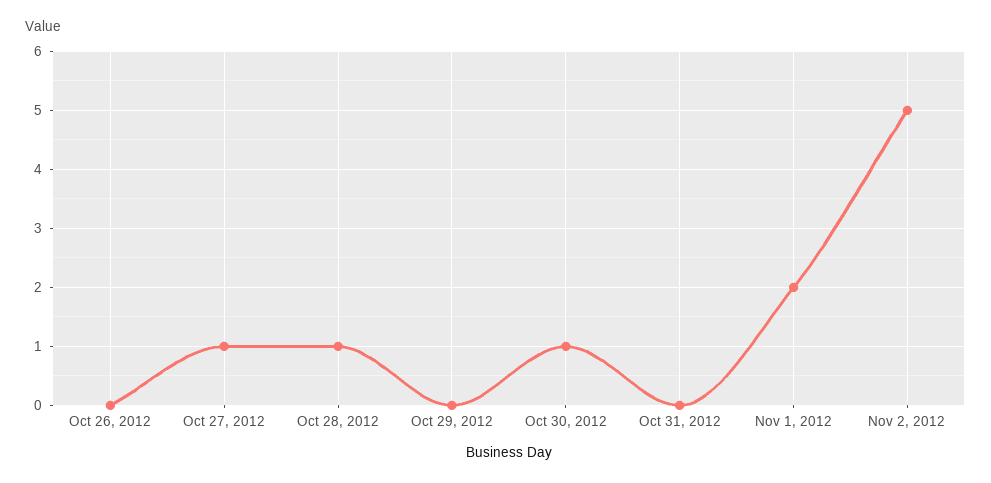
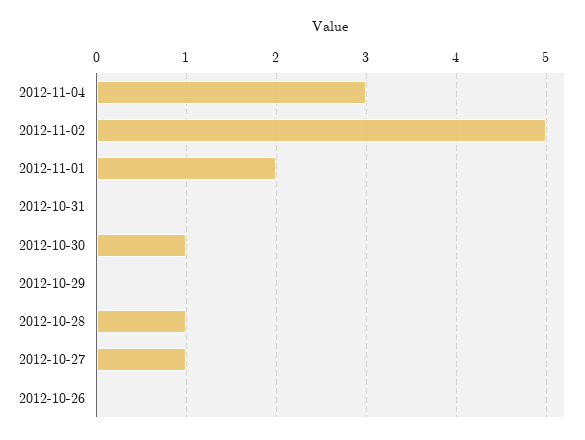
2012-11-04: none -> 3

